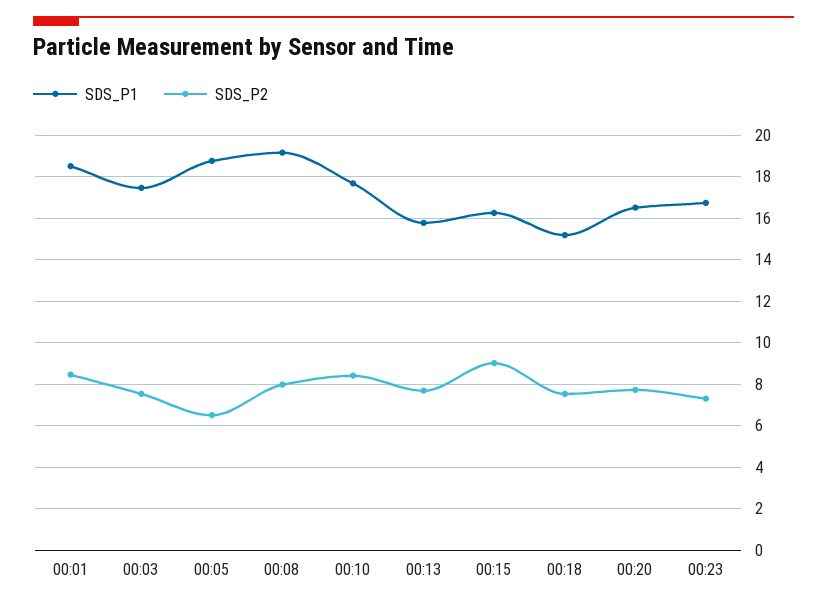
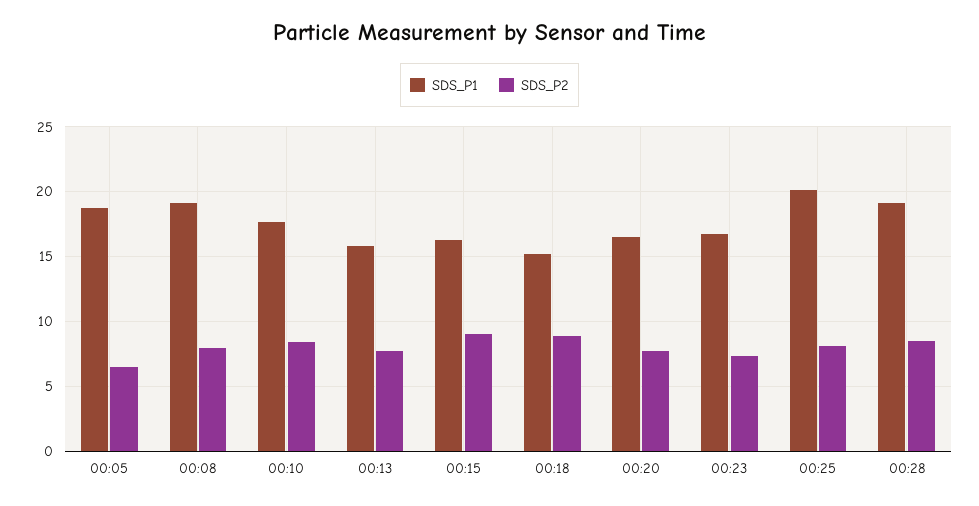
SDS_P1, 00:01: 18.5 -> none
SDS_P2, 00:01: 8.5 -> none
SDS_P1, 00:03: 17.5 -> none
SDS_P2, 00:03: 7.5 -> none
SDS_P2, 00:18: 7.5 -> 9
SDS_P1, 00:25: none -> 20
SDS_P2, 00:25: none -> 8
SDS_P1, 00:28: none -> 19
SDS_P2, 00:28: none -> 8.5

